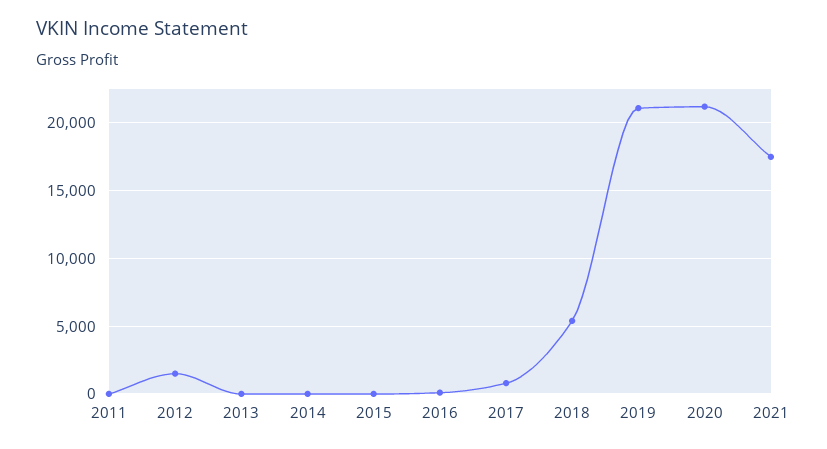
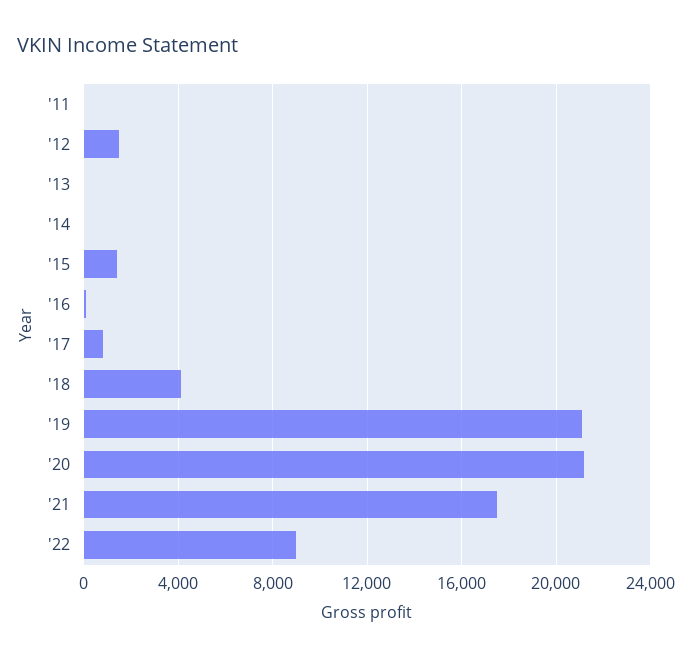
2015: 0 -> 1500
2018: 5500 -> 4000
'22: none -> 9000

